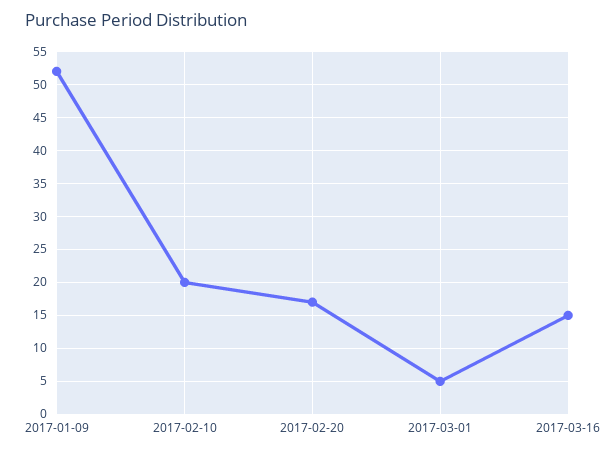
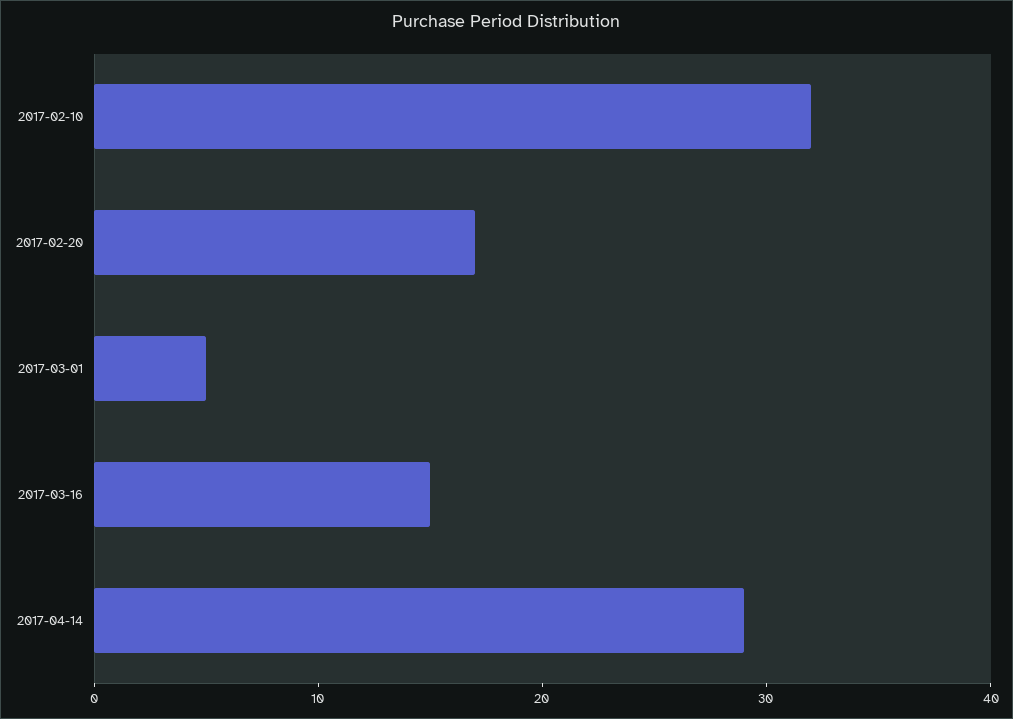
2017-01-09: 52 -> none
2017-02-10: 20 -> 32
2017-04-14: none -> 29

